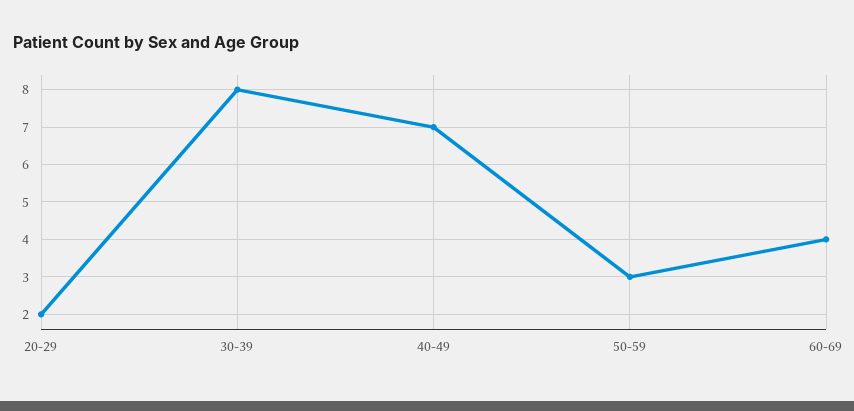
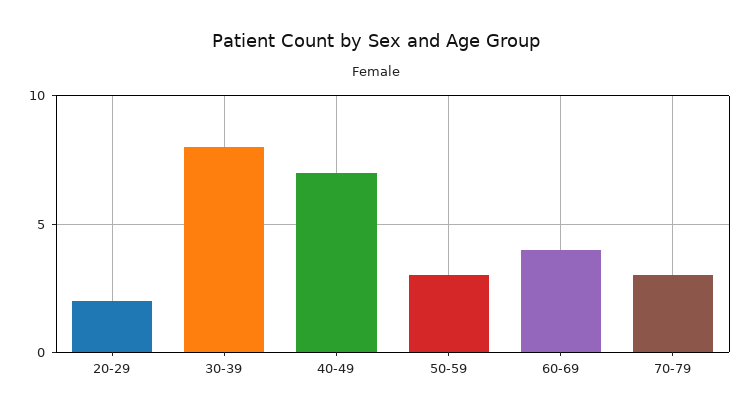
70-79: none -> 3

